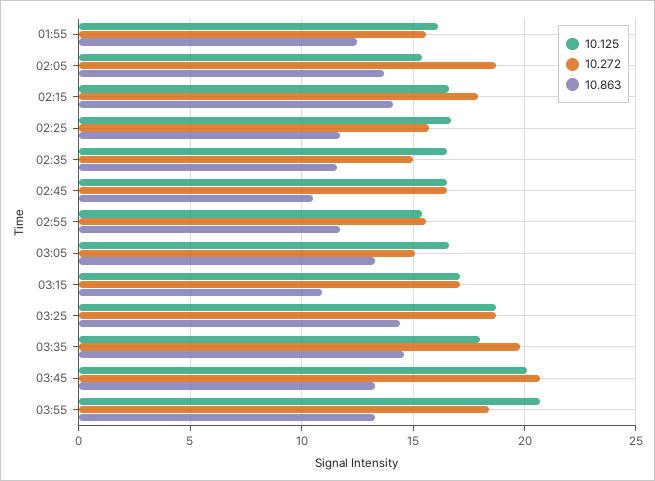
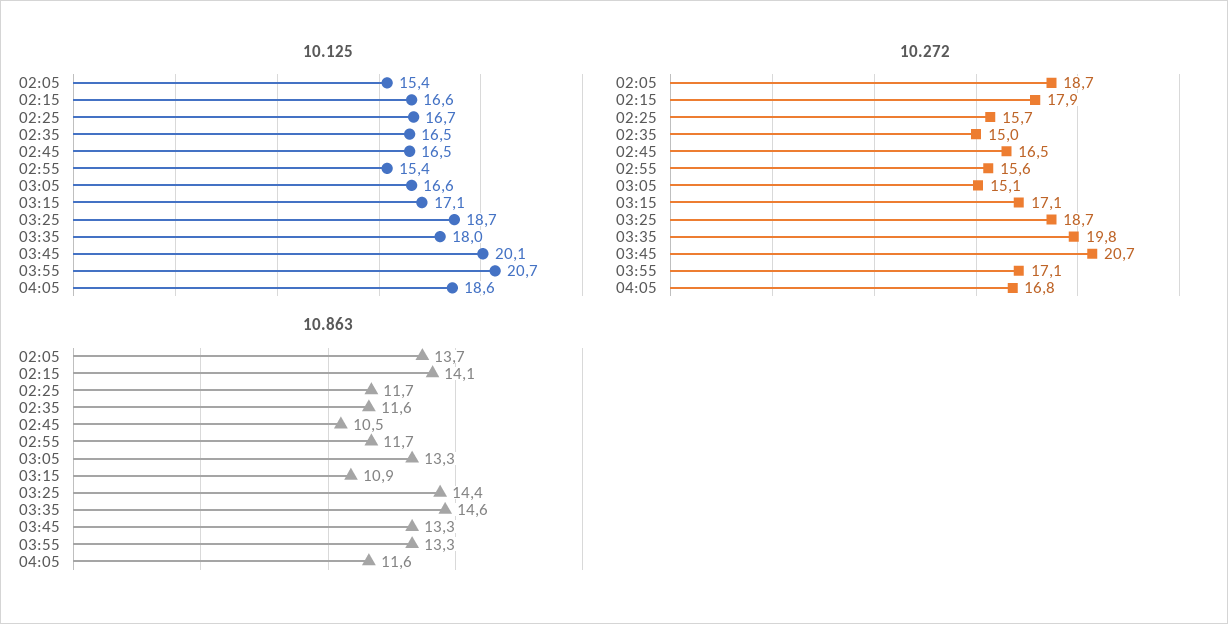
10.125, 01:55: 16 -> none
10.272, 01:55: 15.5 -> none
10.863, 01:55: 12.5 -> none
10.272, 03:55: 18.5 -> 17.1
10.125, 04:05: none -> 18.6
10.272, 04:05: none -> 16.8
10.863, 04:05: none -> 11.6

